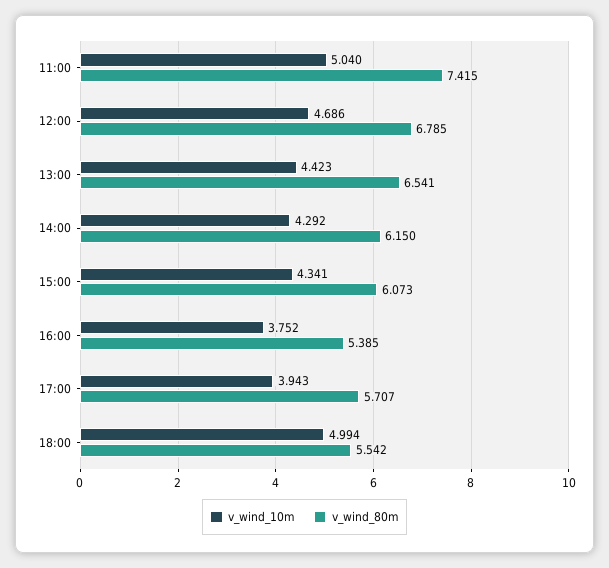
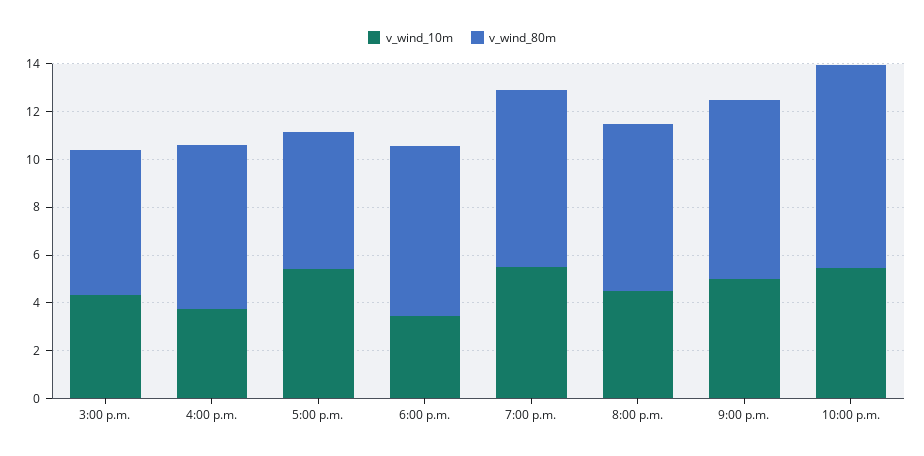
v_wind_10m, 11:00: 5.04 -> none
v_wind_80m, 11:00: 7.415 -> none
v_wind_10m, 12:00: 4.686 -> none
v_wind_80m, 12:00: 6.785 -> none
v_wind_10m, 13:00: 4.423 -> none
v_wind_80m, 13:00: 6.541 -> none
v_wind_10m, 14:00: 4.292 -> none
v_wind_80m, 14:00: 6.15 -> none
v_wind_80m, 16:00: 5.385 -> 7
v_wind_10m, 17:00: 3.943 -> 5.5
v_wind_10m, 18:00: 4.994 -> 3.5
v_wind_80m, 18:00: 5.542 -> 7
v_wind_10m, 7:00 p.m.: none -> 5.5
v_wind_80m, 7:00 p.m.: none -> 7.5
v_wind_10m, 8:00 p.m.: none -> 4.5
v_wind_80m, 8:00 p.m.: none -> 7
v_wind_10m, 9:00 p.m.: none -> 5
v_wind_80m, 9:00 p.m.: none -> 7.5
v_wind_10m, 10:00 p.m.: none -> 5.5
v_wind_80m, 10:00 p.m.: none -> 8.5

